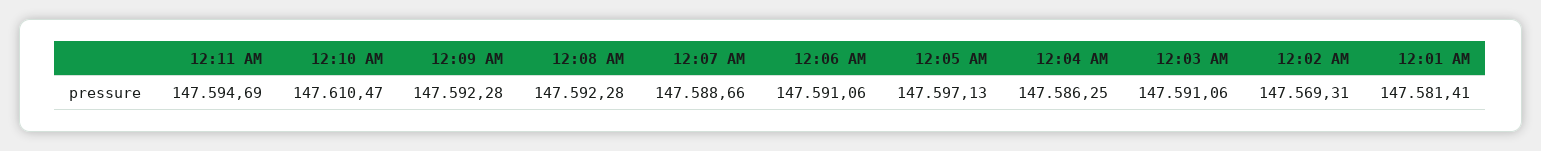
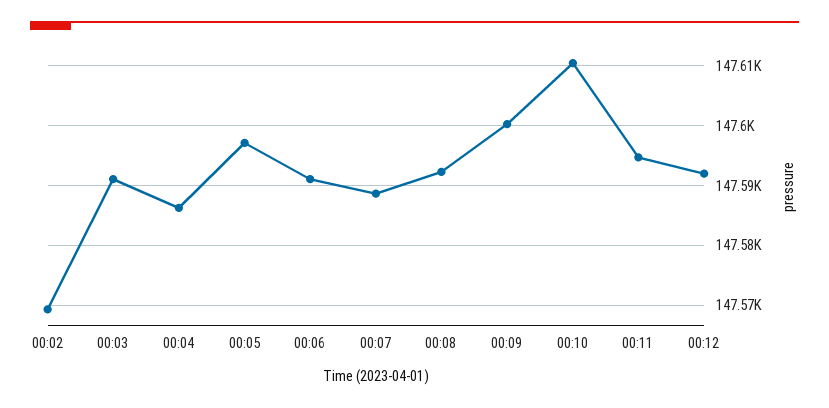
12:09 AM: 147592.28 -> 147600
12:01 AM: 147581.41 -> none
00:12: none -> 147592

